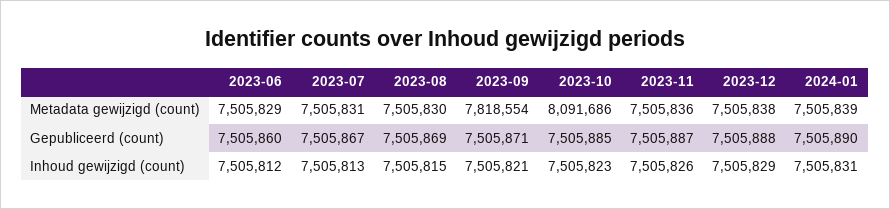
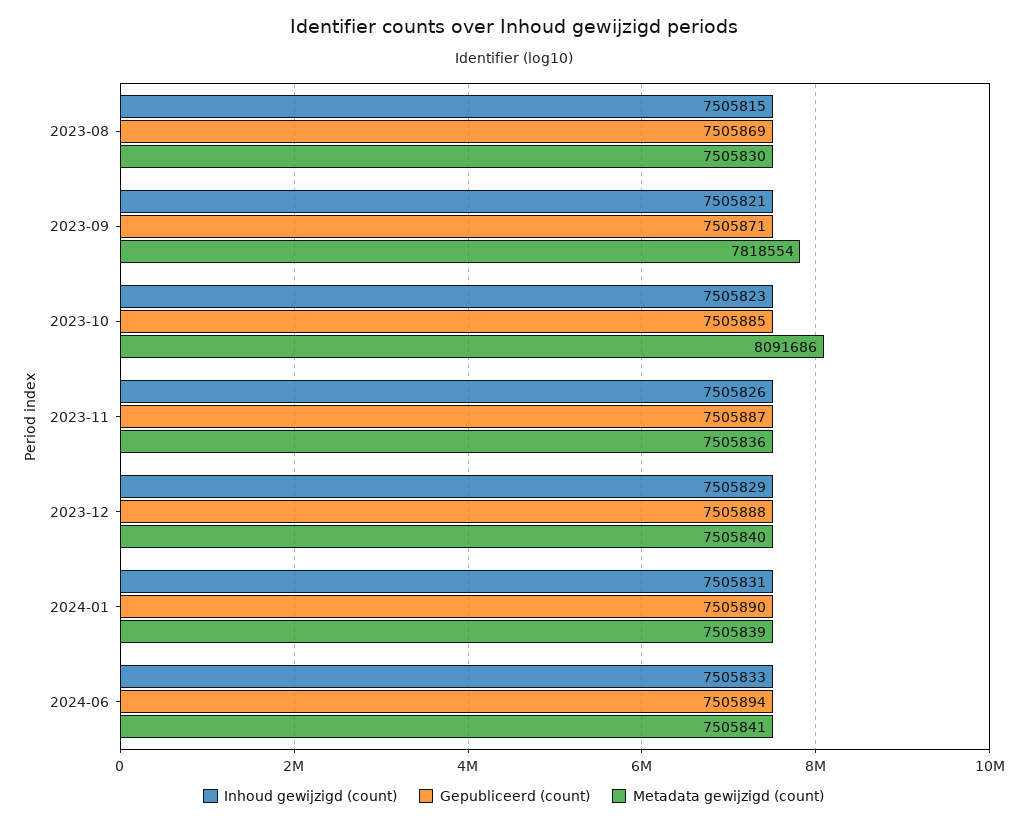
Metadata gewijzigd (count), 2023-06: 7505829 -> none
Metadata gewijzigd (count), 2023-07: 7505831 -> none
Metadata gewijzigd (count), 2023-12: 7505838 -> 7505840
Gepubliceerd (count), 2023-06: 7505860 -> none
Gepubliceerd (count), 2023-07: 7505867 -> none
Inhoud gewijzigd (count), 2023-06: 7505812 -> none
Inhoud gewijzigd (count), 2023-07: 7505813 -> none
Inhoud gewijzigd (count), 2024-06: none -> 7505833
Gepubliceerd (count), 2024-06: none -> 7505894
Metadata gewijzigd (count), 2024-06: none -> 7505841

